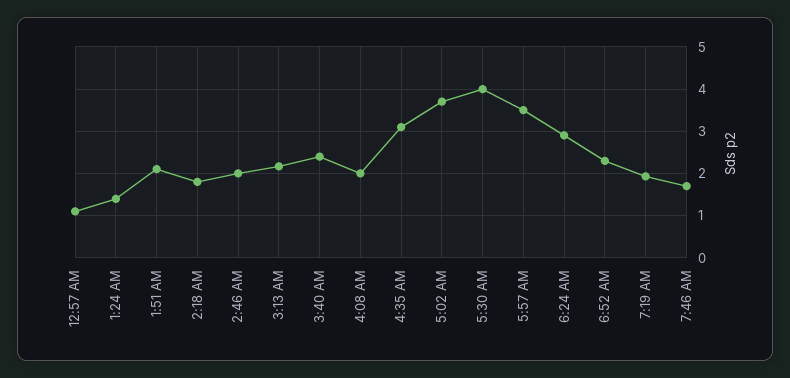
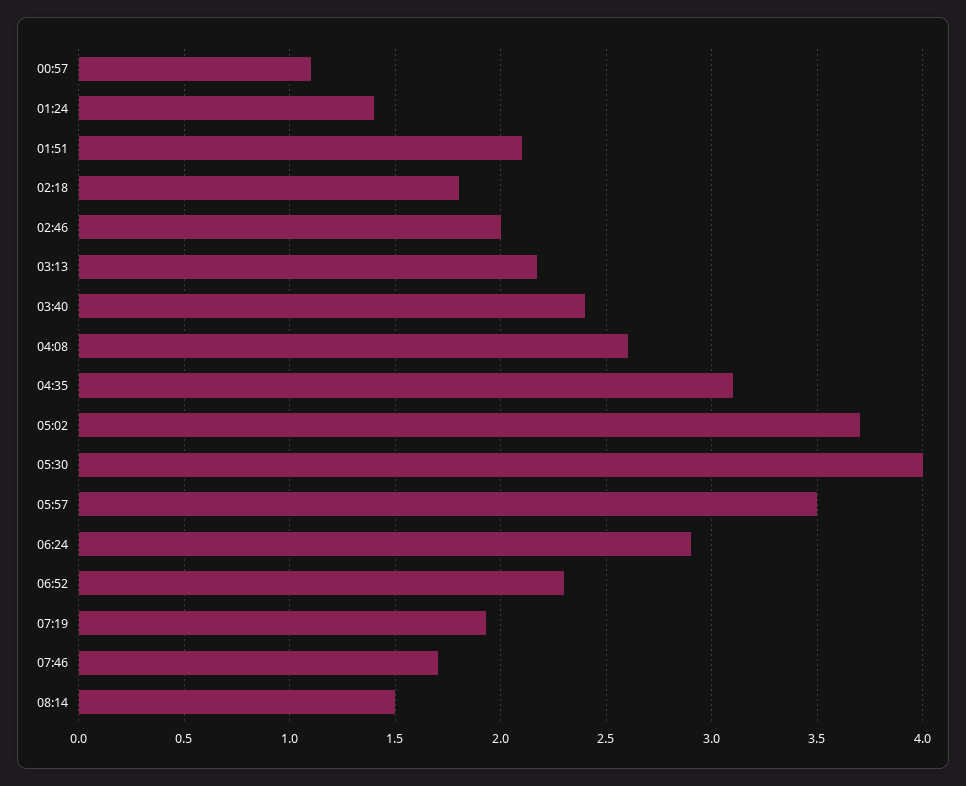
4:08 AM: 2 -> 2.6
08:14: none -> 1.5

